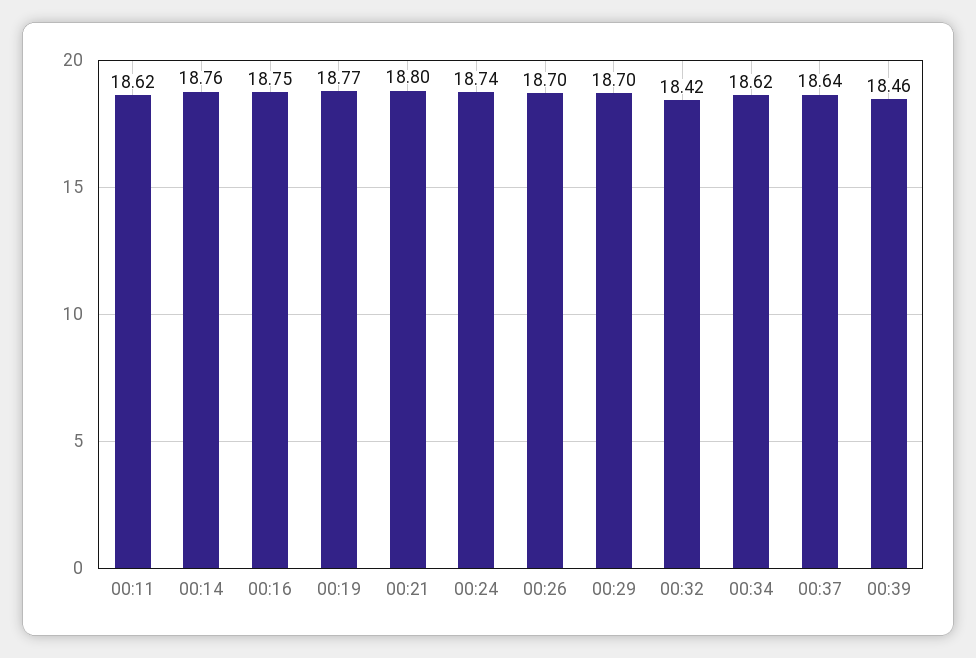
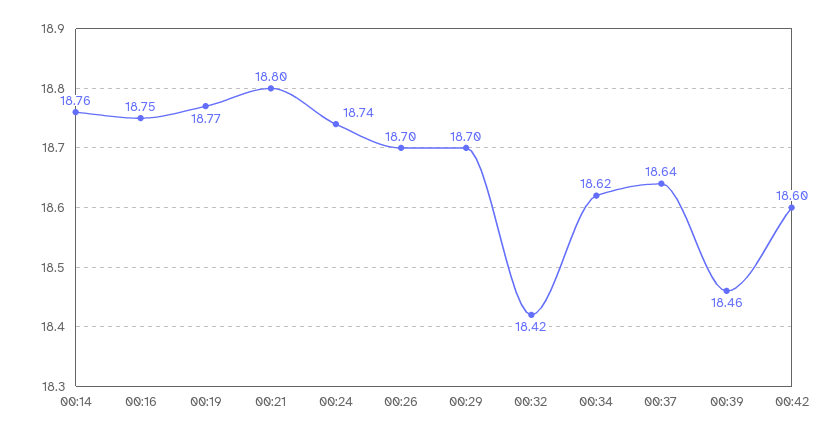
00:11: 18.62 -> none
00:42: none -> 18.6

